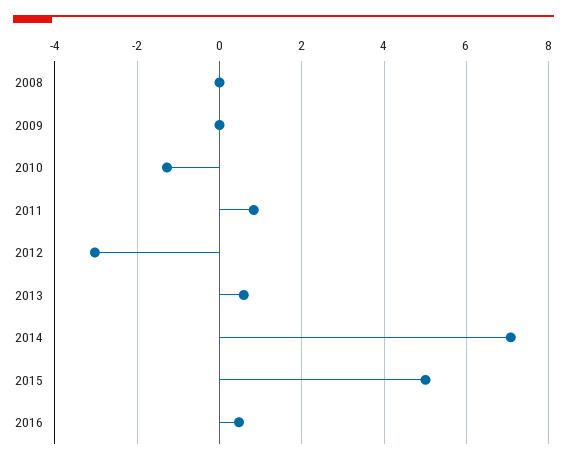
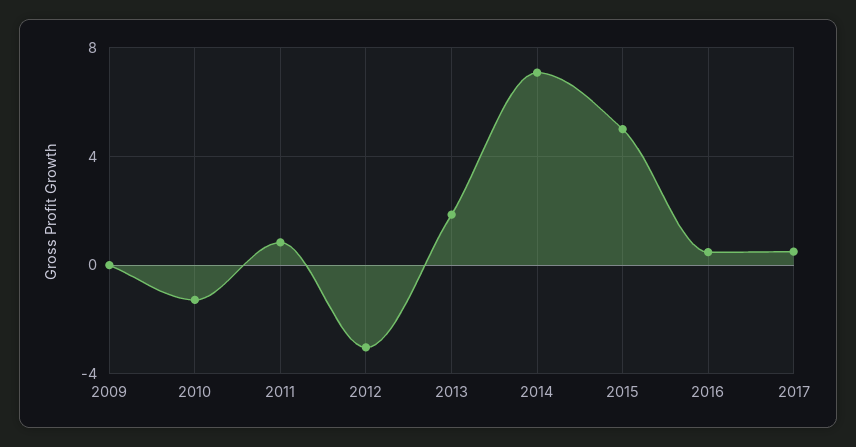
2008: 0 -> none
2013: 0.6 -> 2
2017: none -> 0.5

